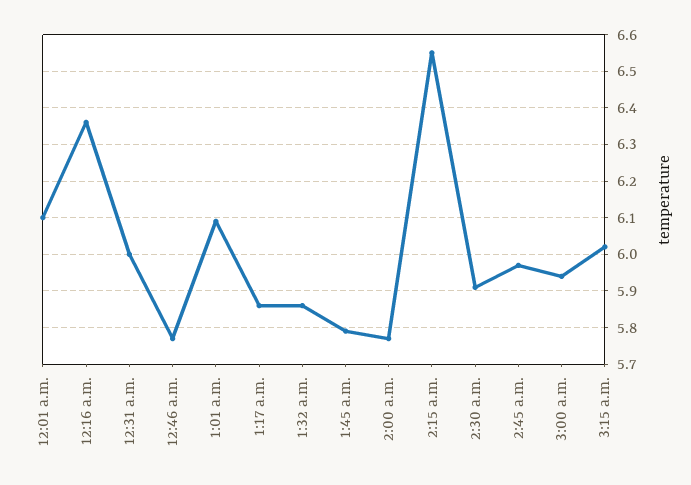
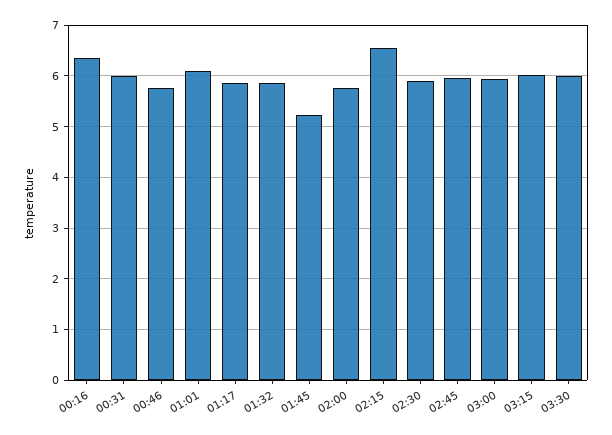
12:01 a.m.: 6.1 -> none
1:45 a.m.: 5.8 -> 5.2
03:30: none -> 6

